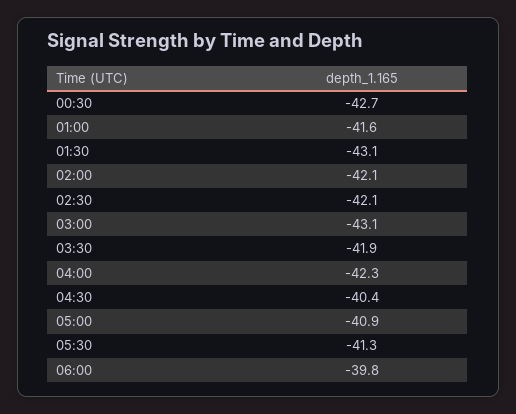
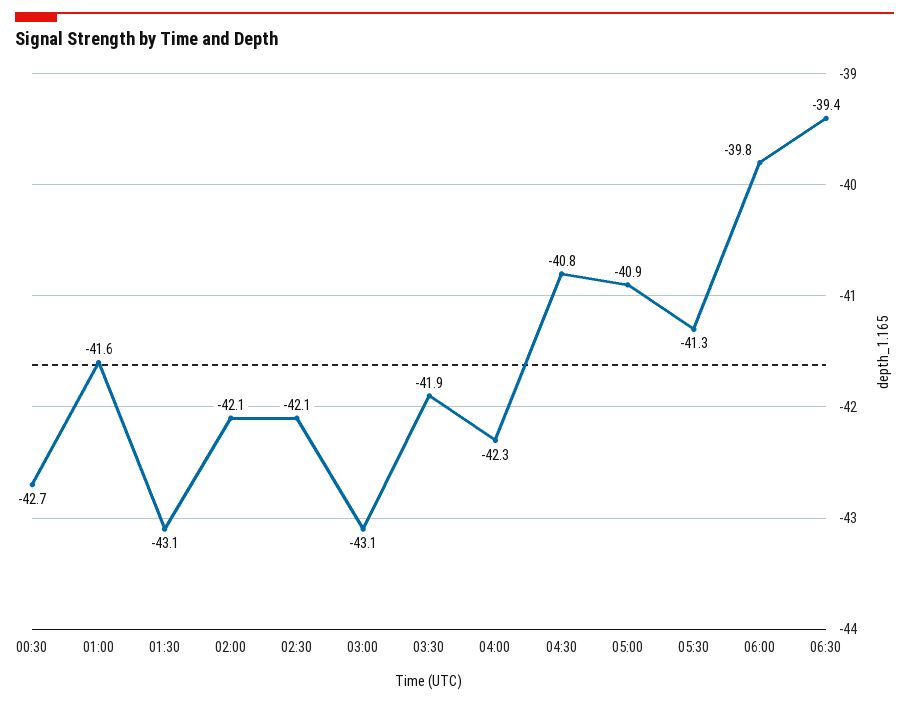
04:30: -40.4 -> -40.8
06:30: none -> -39.4

